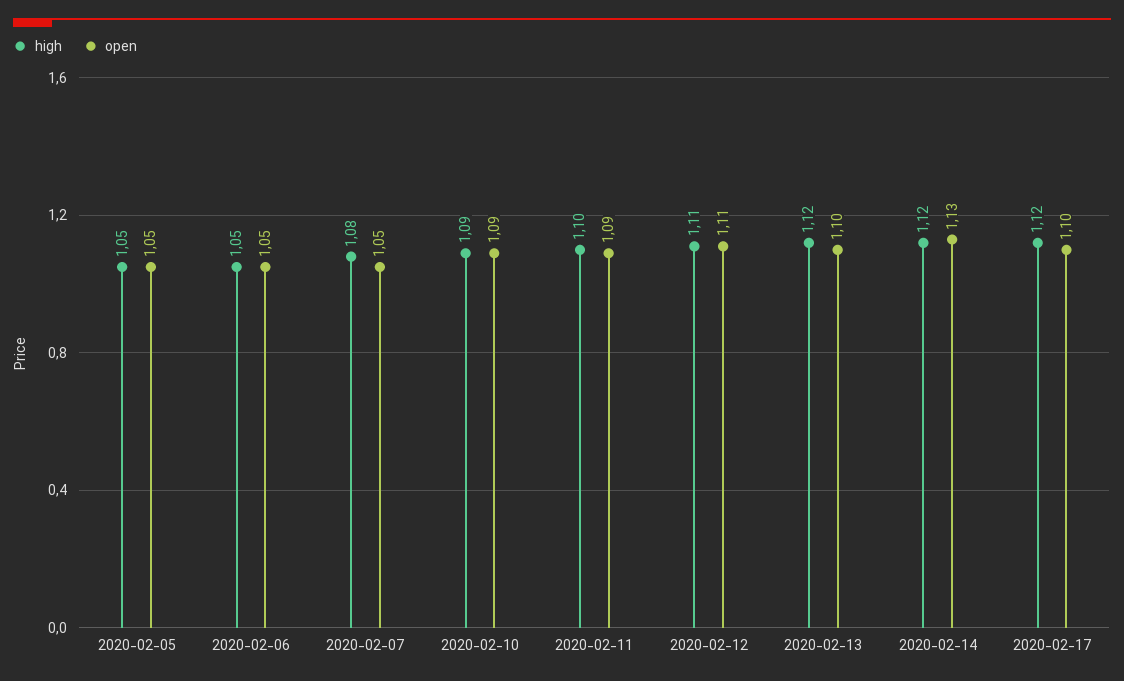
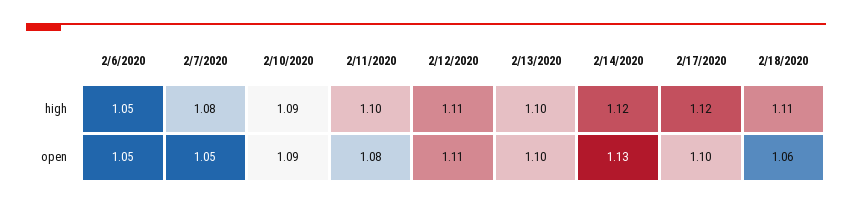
high, 2020-02-05: 1.05 -> none
open, 2020-02-05: 1.05 -> none
open, 2020-02-11: 1.09 -> 1.08
high, 2020-02-13: 1.12 -> 1.1
high, 2/18/2020: none -> 1.11
open, 2/18/2020: none -> 1.06

